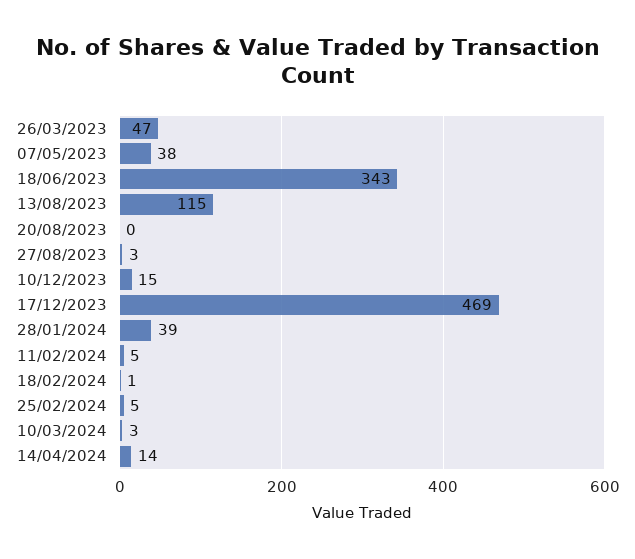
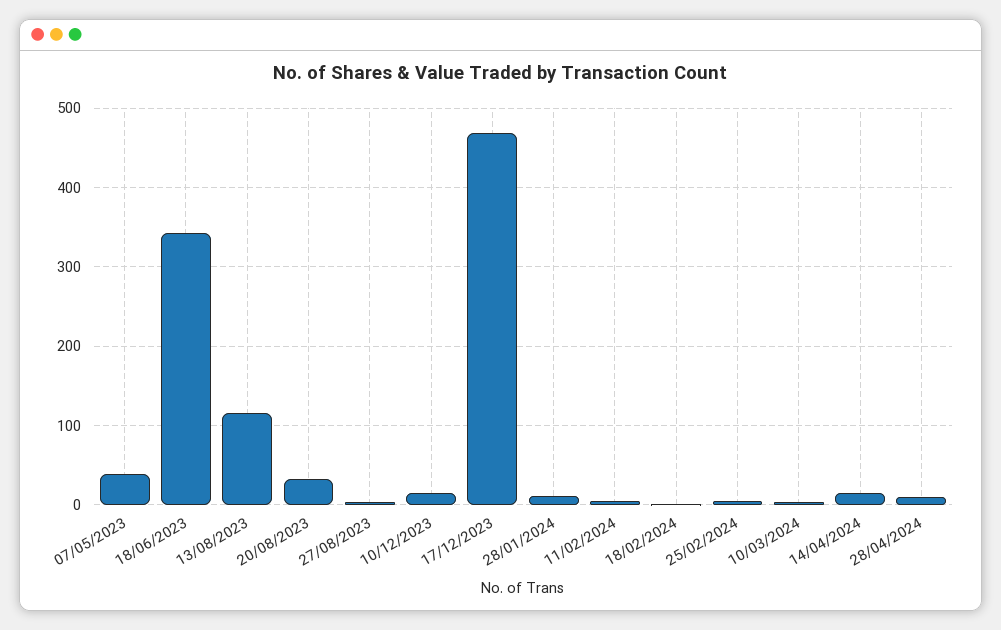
26/03/2023: 47 -> none
20/08/2023: 0 -> 30
28/01/2024: 39 -> 10
28/04/2024: none -> 10

